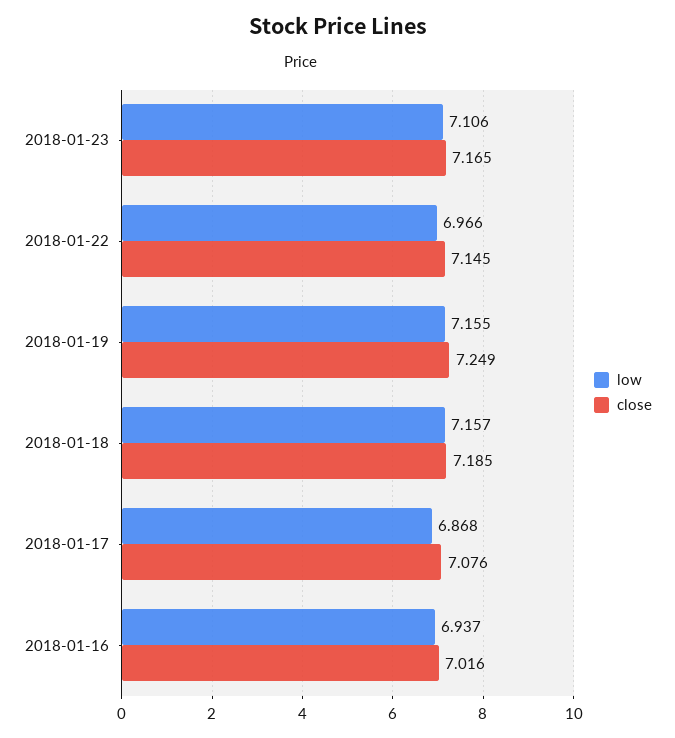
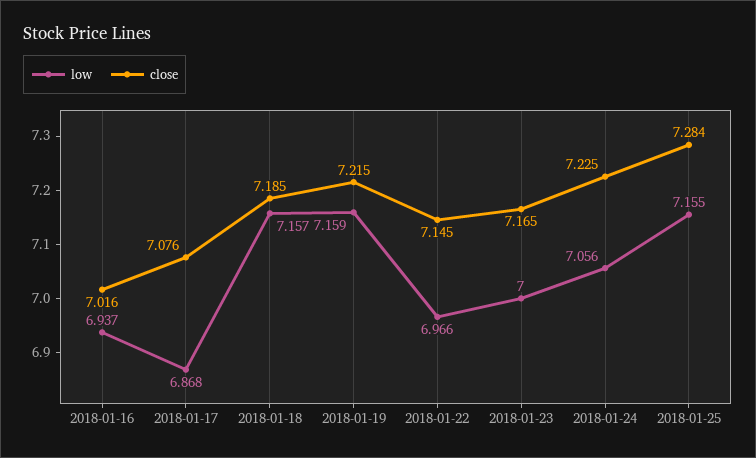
low, 2018-01-23: 7.106 -> 7
low, 2018-01-19: 7.155 -> 7.159
close, 2018-01-19: 7.249 -> 7.215
low, 2018-01-24: none -> 7.056
close, 2018-01-24: none -> 7.225
low, 2018-01-25: none -> 7.155
close, 2018-01-25: none -> 7.284

